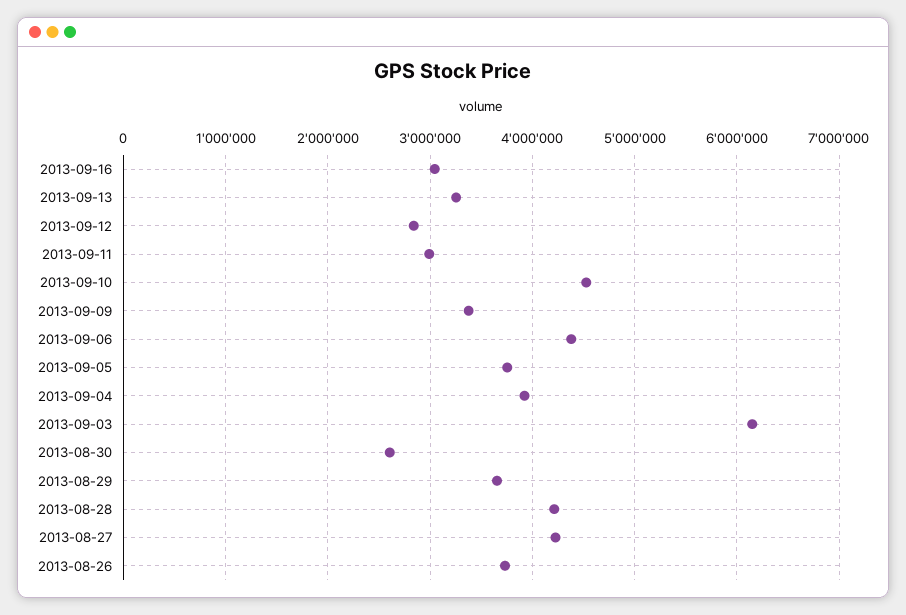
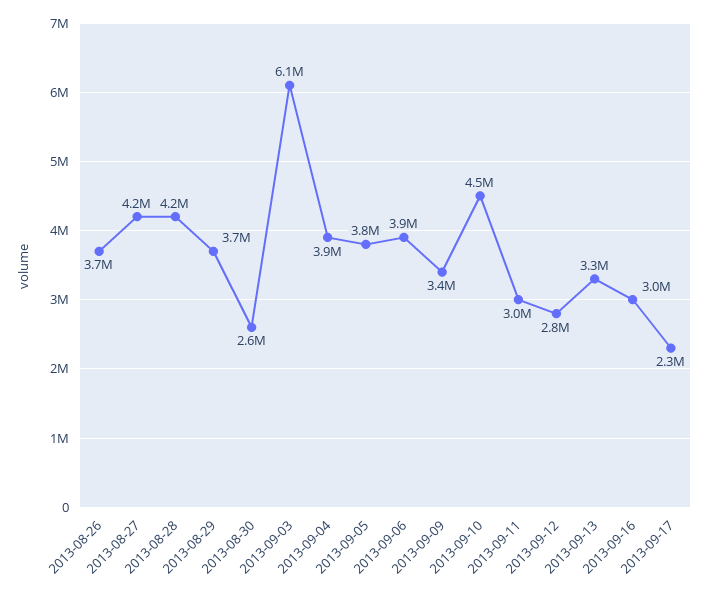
2013-09-06: 4400000 -> 3900000
2013-09-17: none -> 2300000

